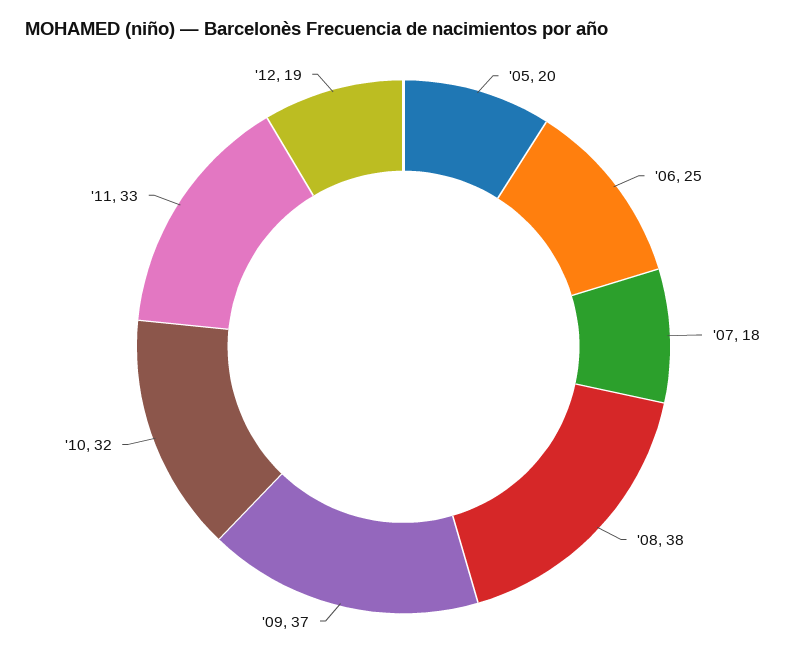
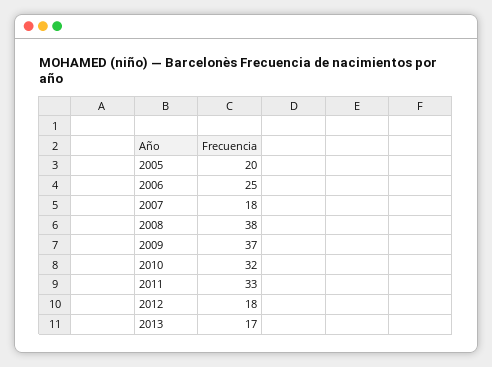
'12: 19 -> 18
2013: none -> 17

